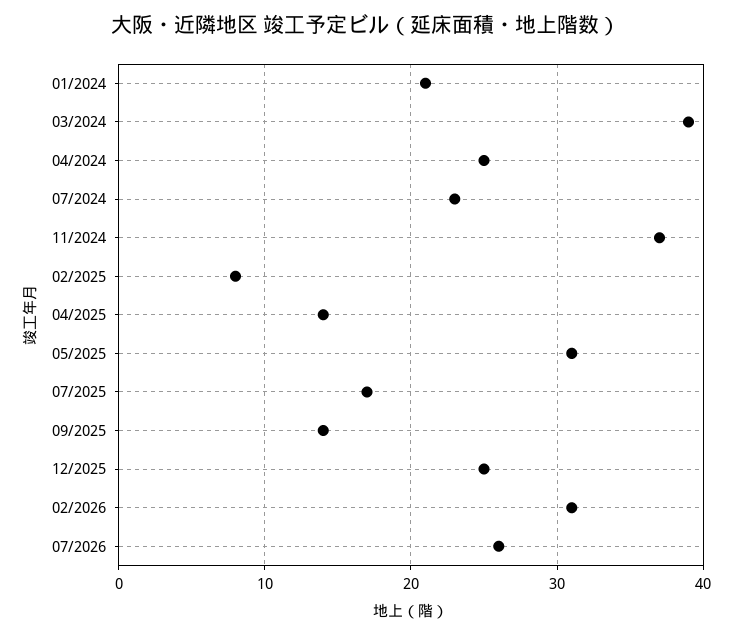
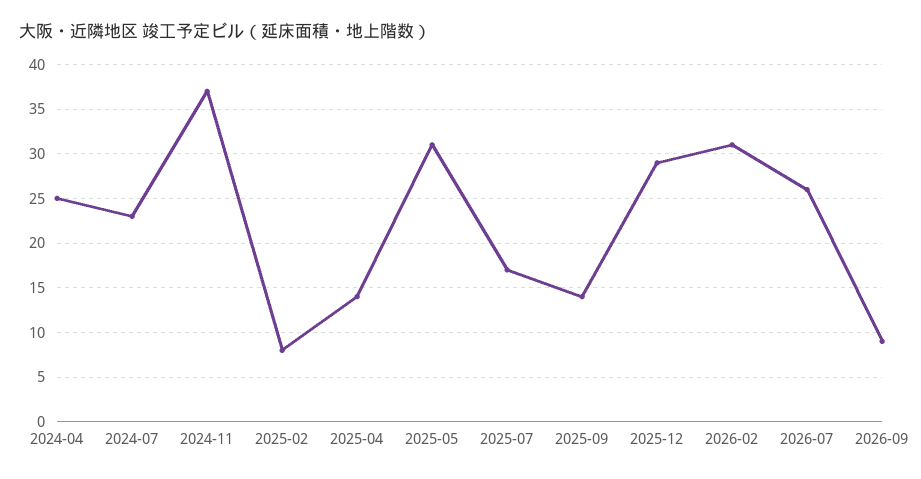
01/2024: 21 -> none
03/2024: 39 -> none
12/2025: 25 -> 29
2026-09: none -> 9

